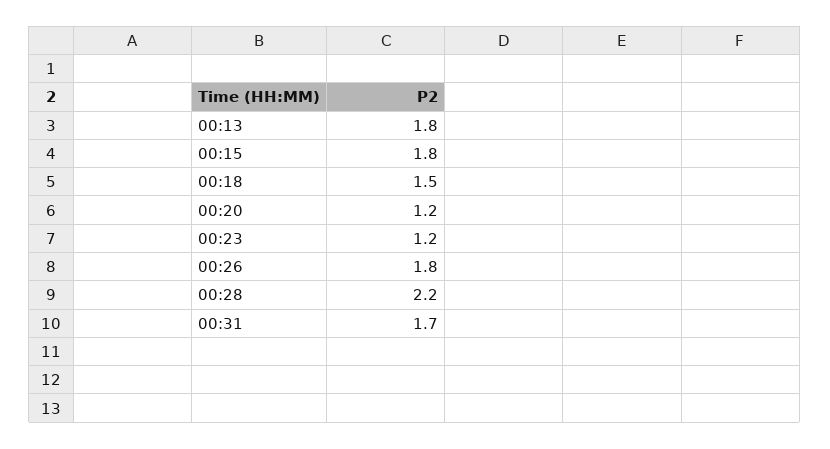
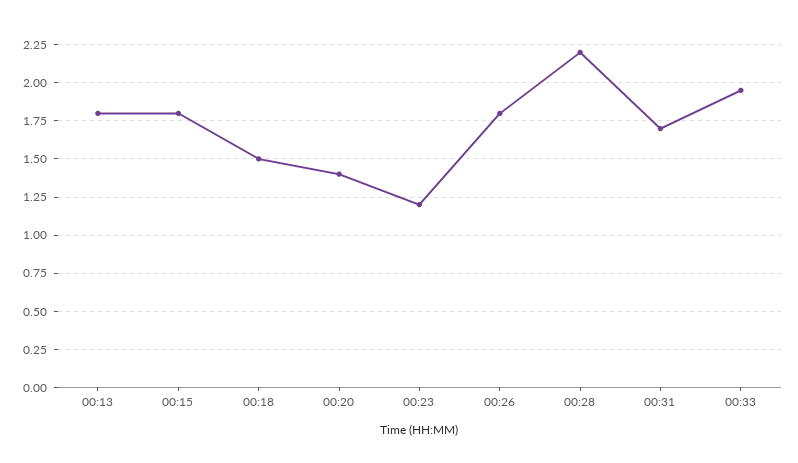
00:20: 1.2 -> 1.4
00:33: none -> 1.95

